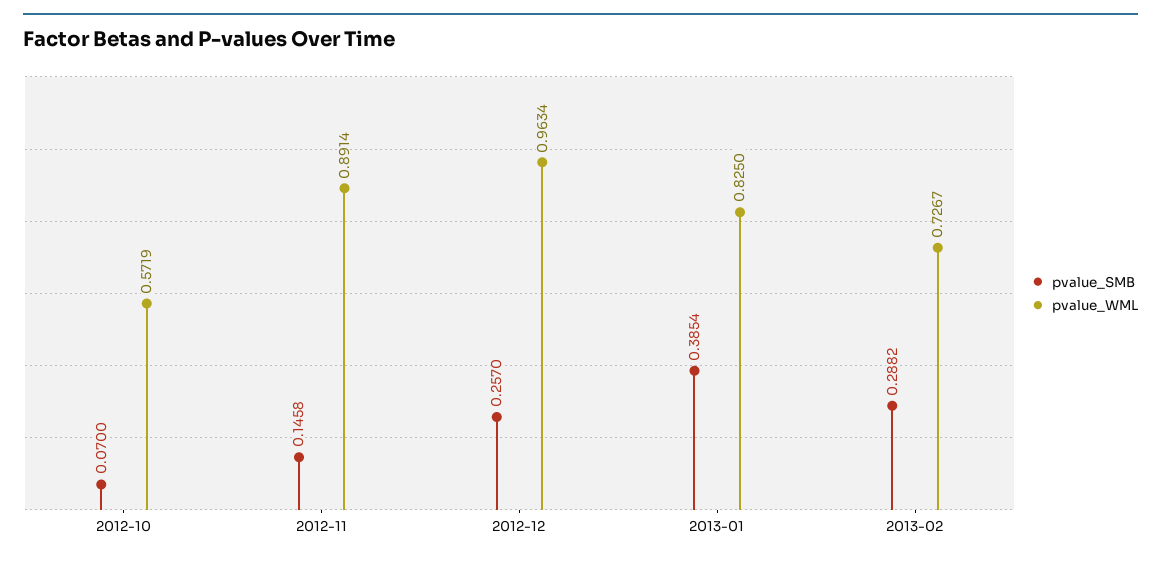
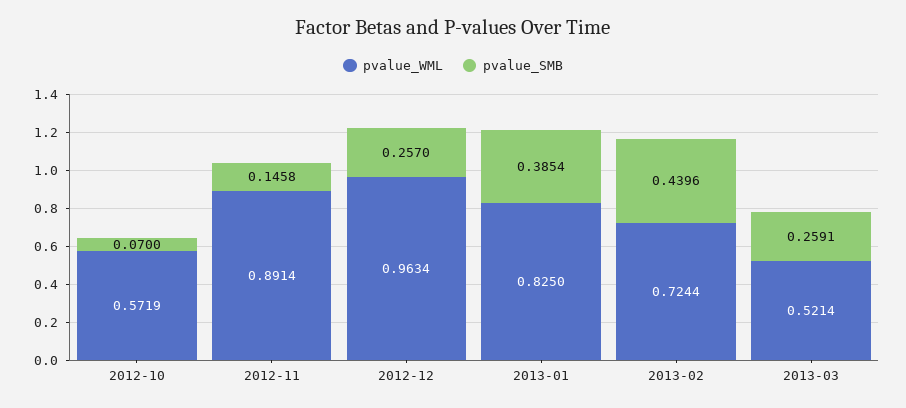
pvalue_SMB, 2013-02: 0.2882 -> 0.4396
pvalue_WML, 2013-02: 0.7267 -> 0.7244
pvalue_WML, 2013-03: none -> 0.5214
pvalue_SMB, 2013-03: none -> 0.2591

